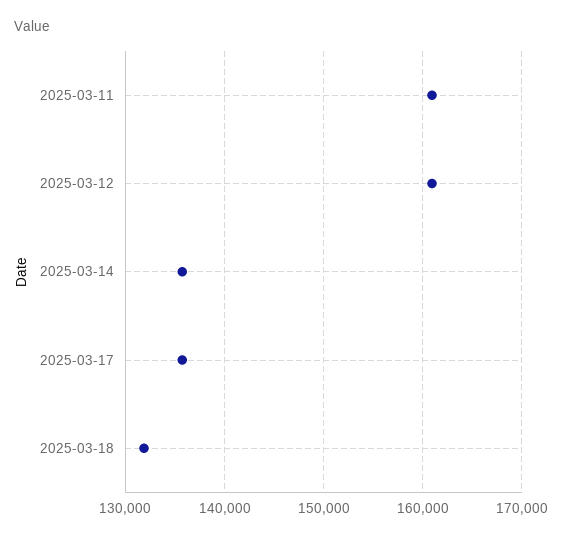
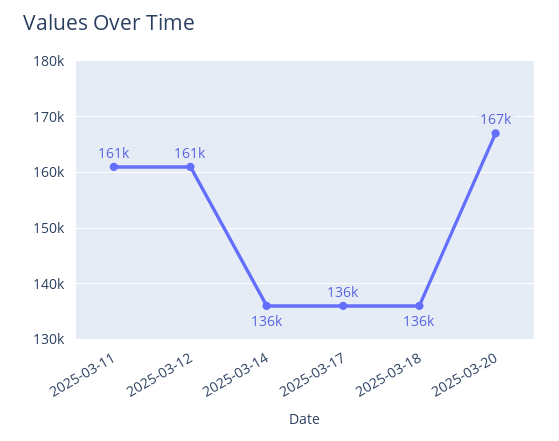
2025-03-18: 132000 -> 136000
2025-03-20: none -> 167000

